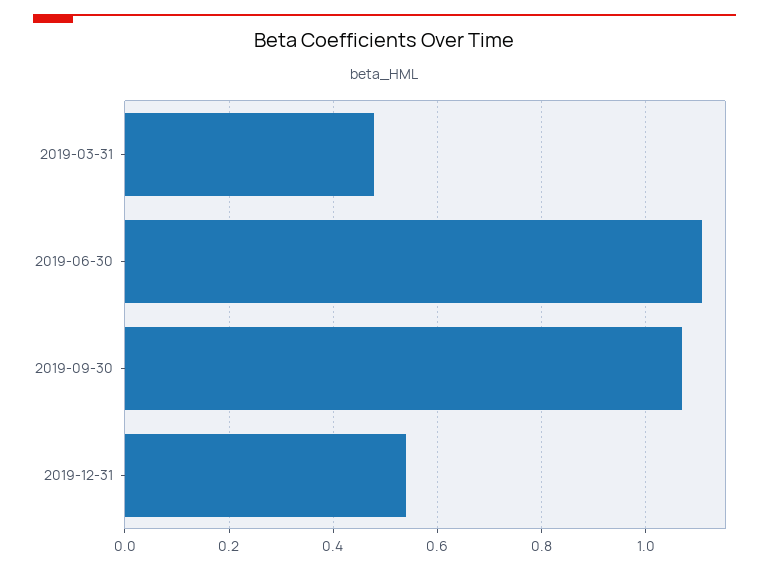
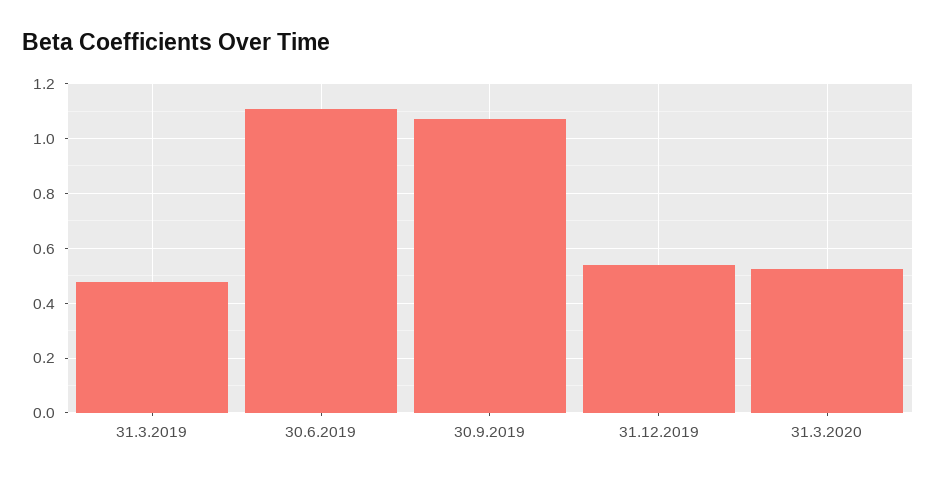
31.3.2020: none -> 0.525

